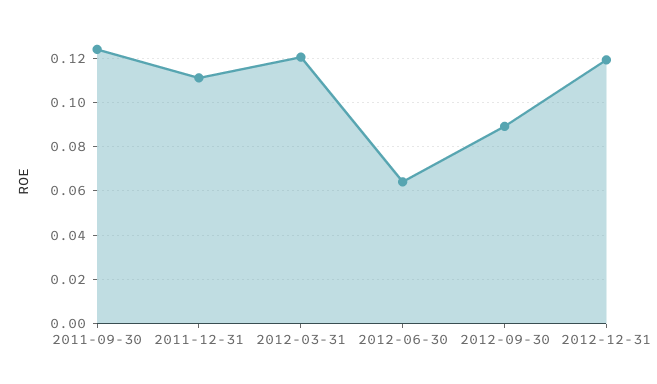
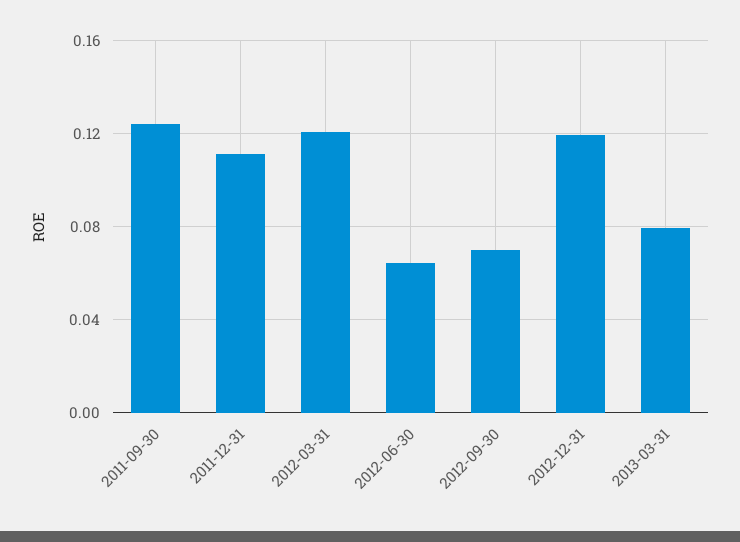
2012-09-30: 0.09 -> 0.07
2013-03-31: none -> 0.08

